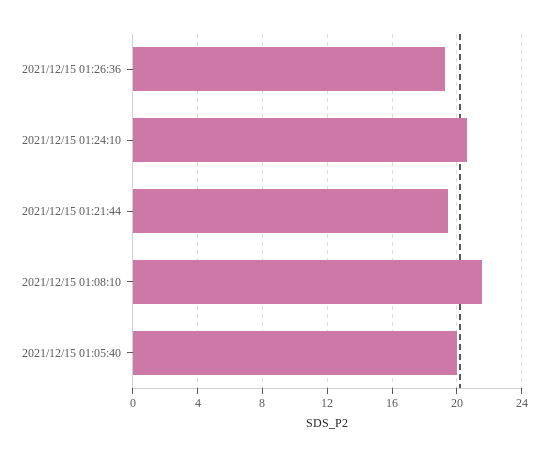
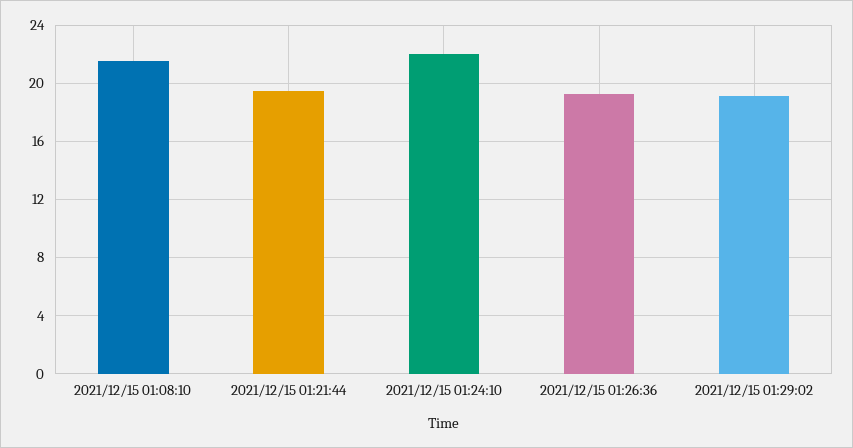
2021/12/15 01:24:10: 20.5 -> 22
2021/12/15 01:05:40: 20 -> none
2021/12/15 01:29:02: none -> 19

